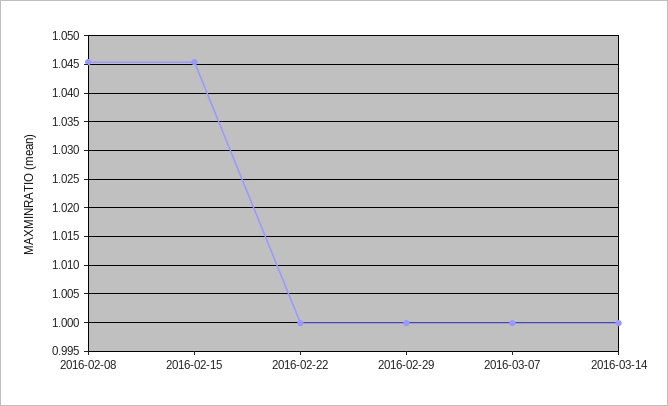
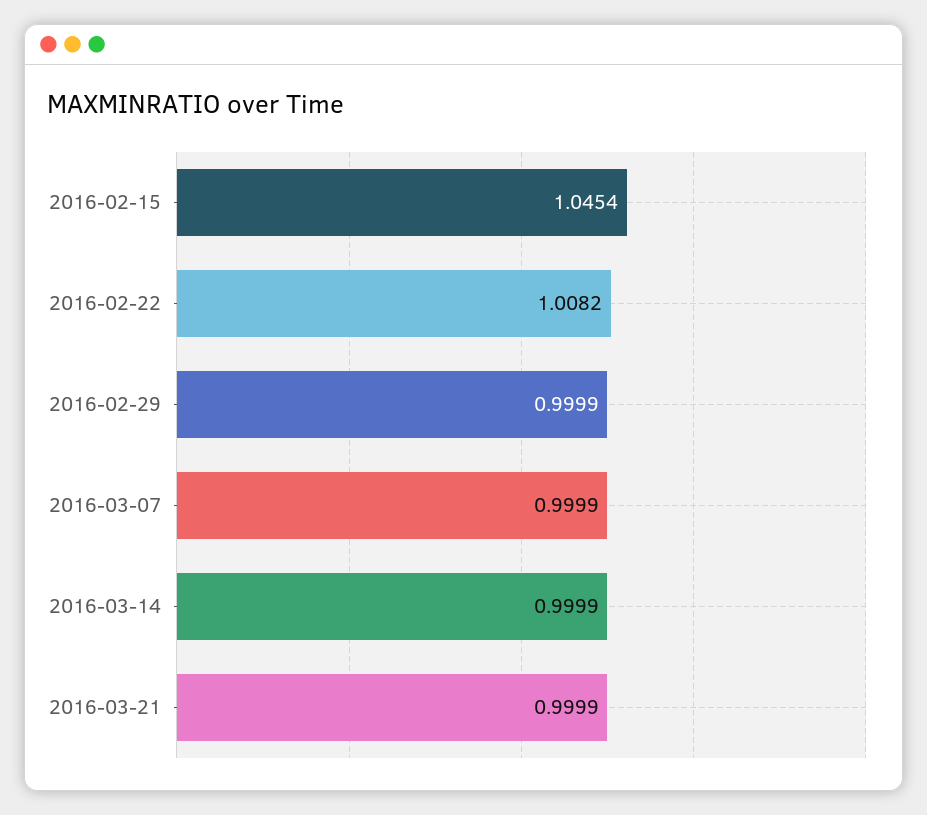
2016-02-08: 1.045 -> none
2016-02-22: 1 -> 1.0082
2016-03-21: none -> 0.9999

